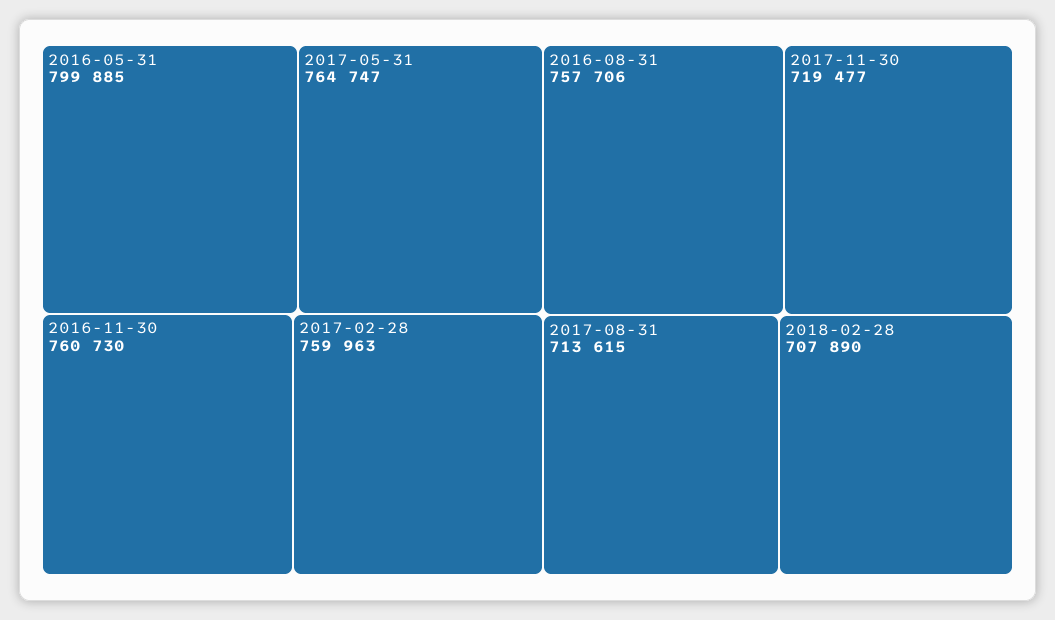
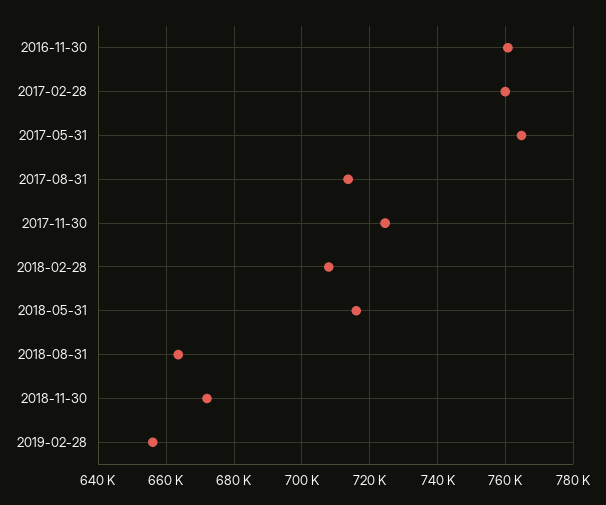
2016-05-31: 799885 -> none
2016-08-31: 757706 -> none
2017-11-30: 719477 -> 724000
2018-05-31: none -> 716000
2018-08-31: none -> 664000
2018-11-30: none -> 672000
2019-02-28: none -> 656000

